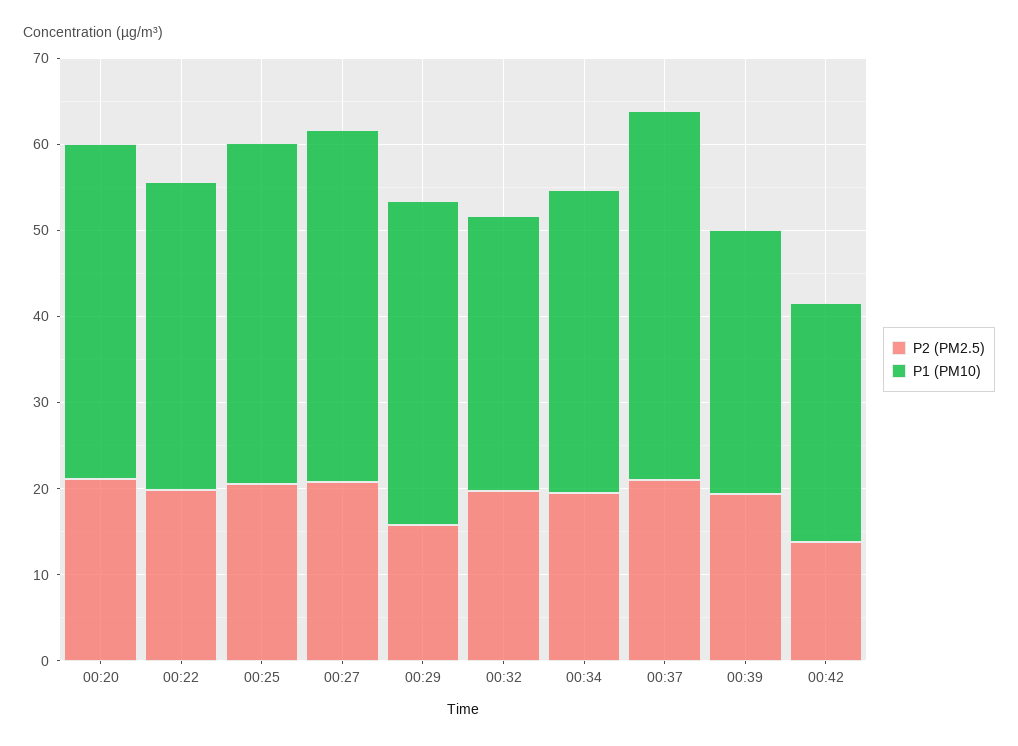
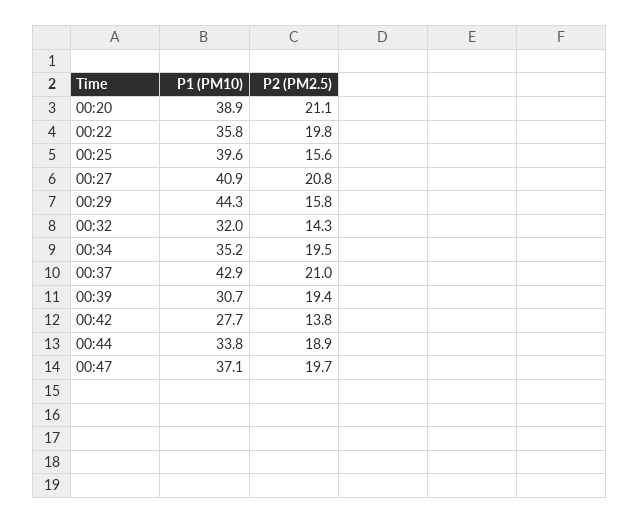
P2 (PM2.5), 00:25: 20 -> 15.6
P1 (PM10), 00:29: 38 -> 44.3
P2 (PM2.5), 00:32: 20 -> 14.3
P1 (PM10), 00:44: none -> 33.8
P2 (PM2.5), 00:44: none -> 18.9
P1 (PM10), 00:47: none -> 37.1
P2 (PM2.5), 00:47: none -> 19.7

